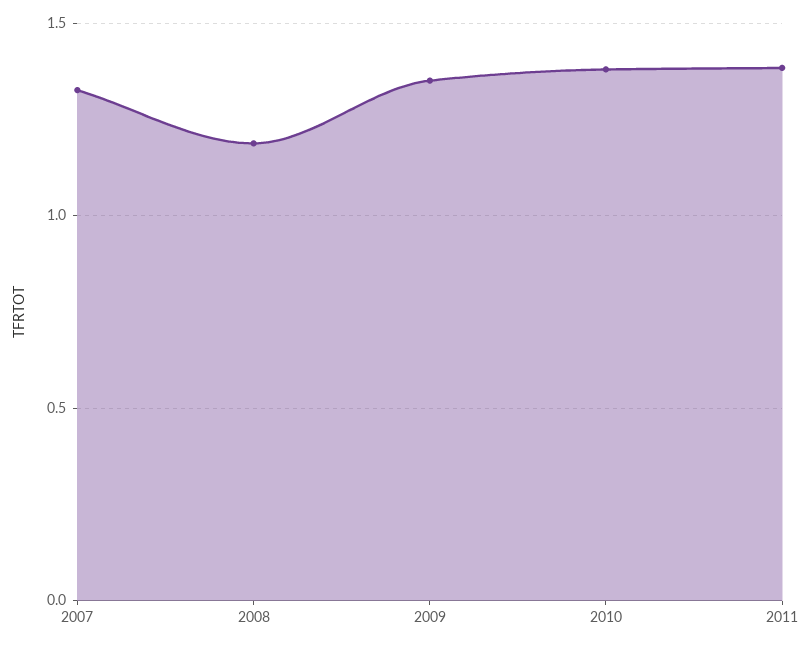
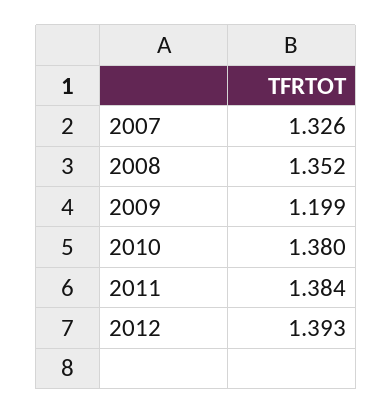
2008: 1.2 -> 1.352
2009: 1.35 -> 1.199
2012: none -> 1.393

